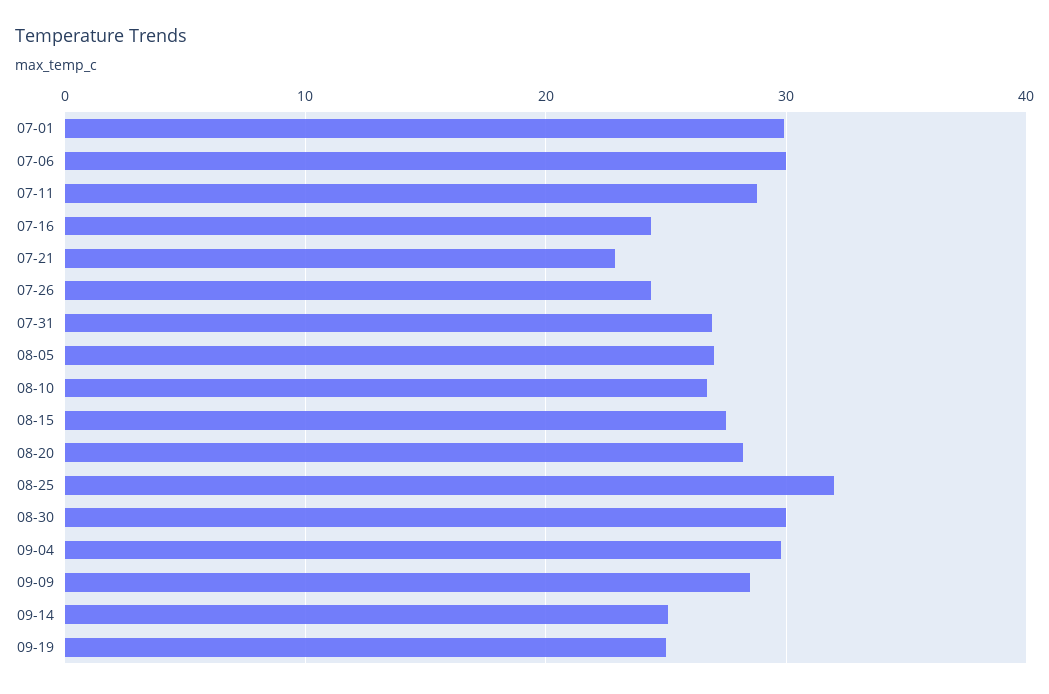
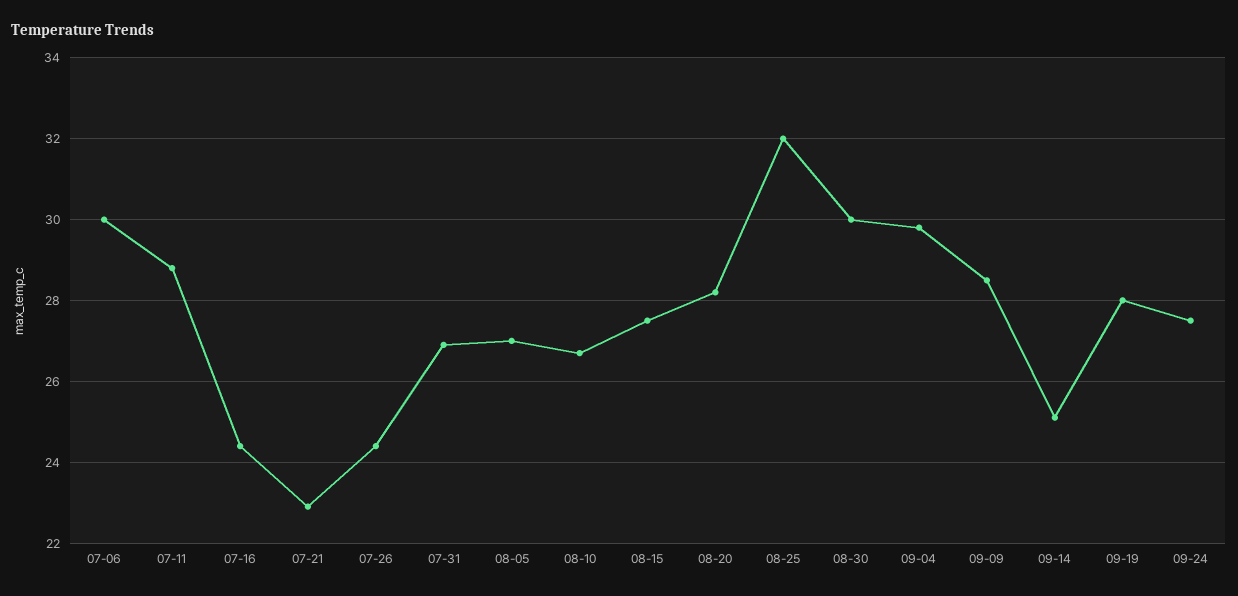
07-01: 30 -> none
09-19: 25 -> 28
09-24: none -> 27.5

